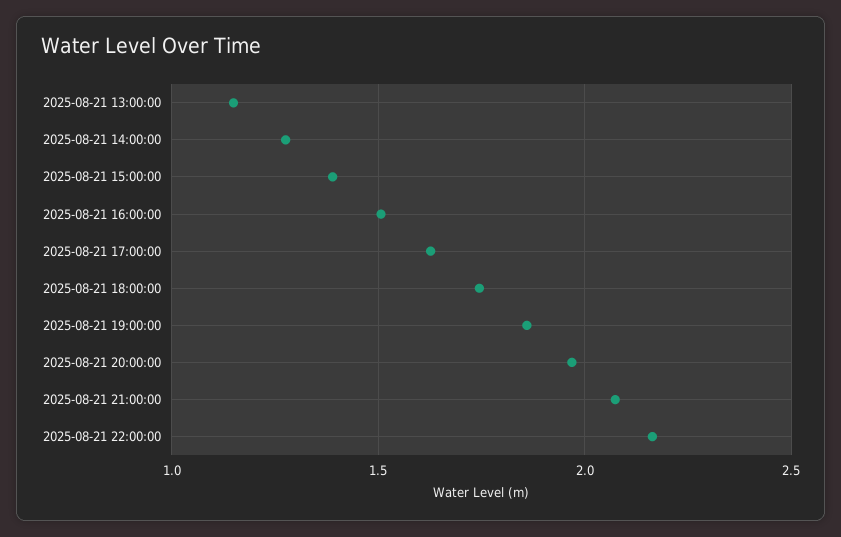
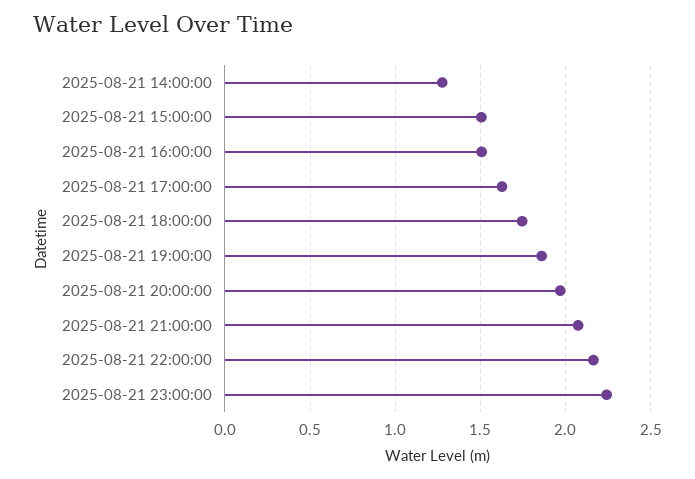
2025-08-21 13:00:00: 1.15 -> none
2025-08-21 15:00:00: 1.4 -> 1.5
2025-08-21 23:00:00: none -> 2.25

